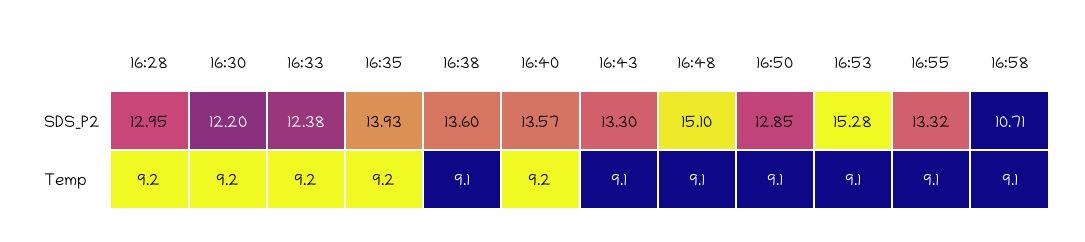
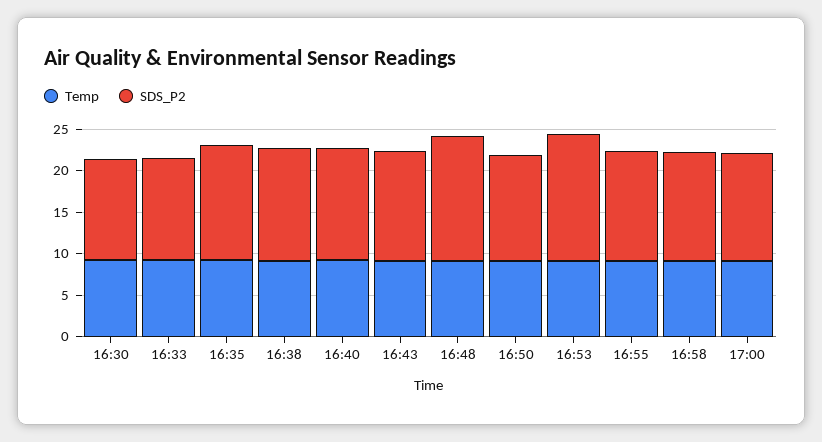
SDS_P2, 16:28: 12.95 -> none
SDS_P2, 16:58: 10.71 -> 13
Temp, 16:28: 9.2 -> none
Temp, 17:00: none -> 9
SDS_P2, 17:00: none -> 13

